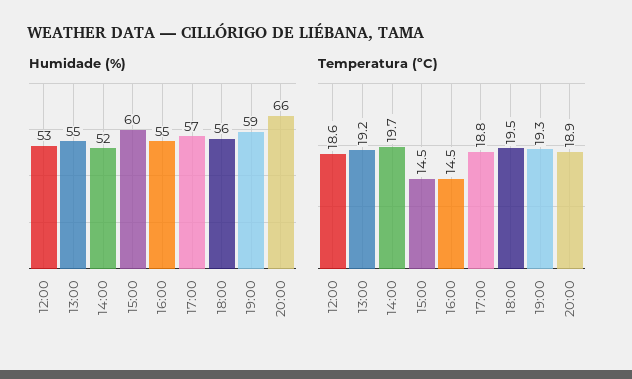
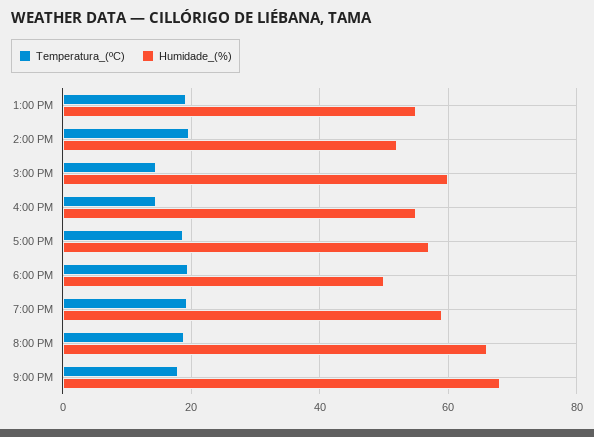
Humidade (%), 12:00: 53 -> none
Humidade (%), 18:00: 56 -> 50
Temperatura (ºC), 12:00: 18.6 -> none
Temperatura (ºC), 9:00 PM: none -> 18
Humidade (%), 9:00 PM: none -> 68

